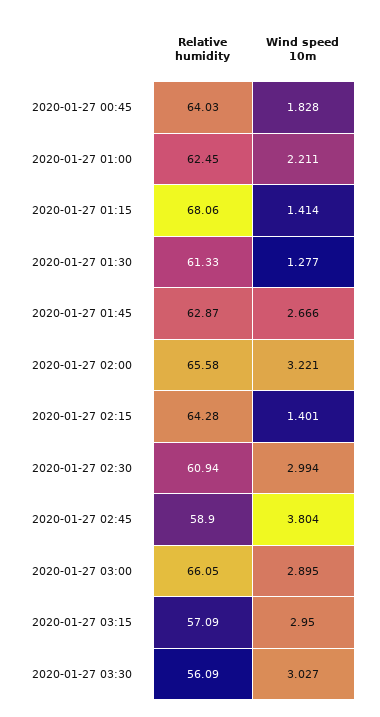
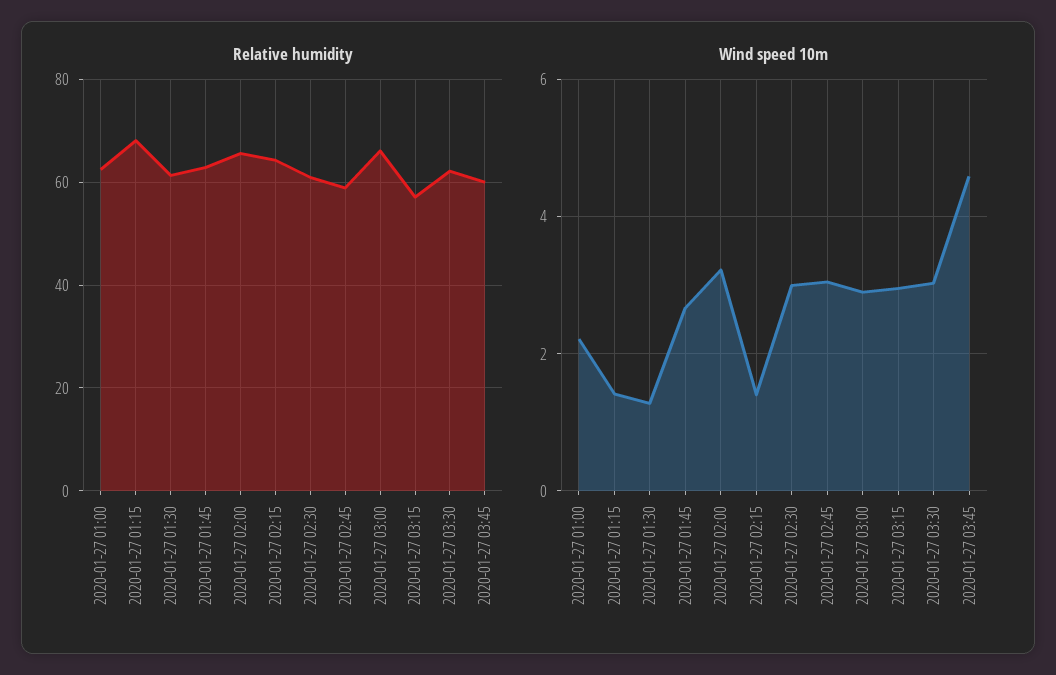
Relative humidity, 2020-01-27 00:45: 64.03 -> none
Wind speed 10m, 2020-01-27 00:45: 1.828 -> none
Wind speed 10m, 2020-01-27 02:45: 3.804 -> 3
Relative humidity, 2020-01-27 03:30: 56.09 -> 62
Relative humidity, 2020-01-27 03:45: none -> 60
Wind speed 10m, 2020-01-27 03:45: none -> 4.6

